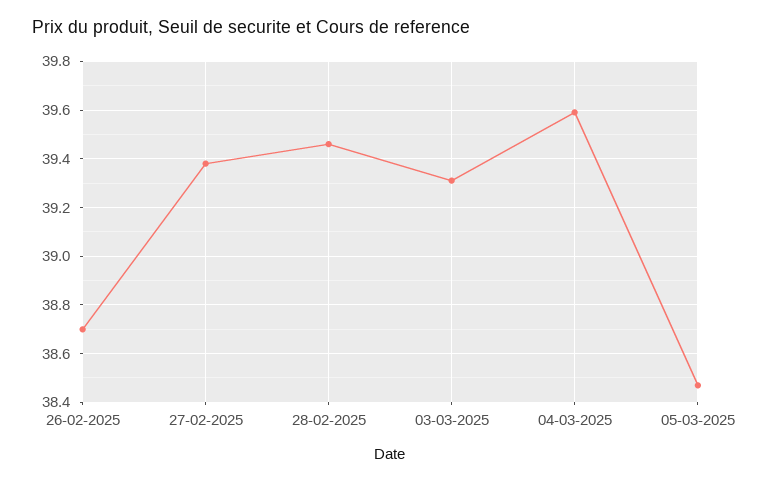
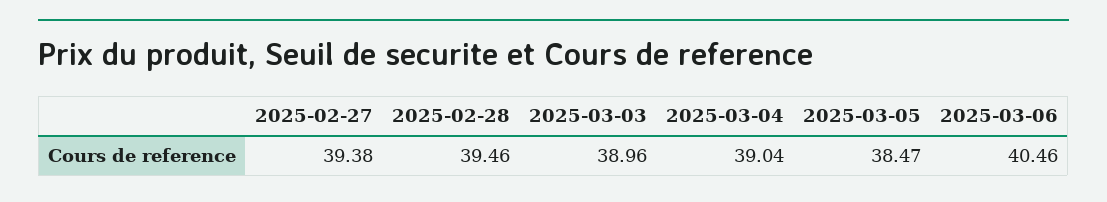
26-02-2025: 38.7 -> none
03-03-2025: 39.3 -> 38.96
04-03-2025: 39.6 -> 39.04
2025-03-06: none -> 40.46

